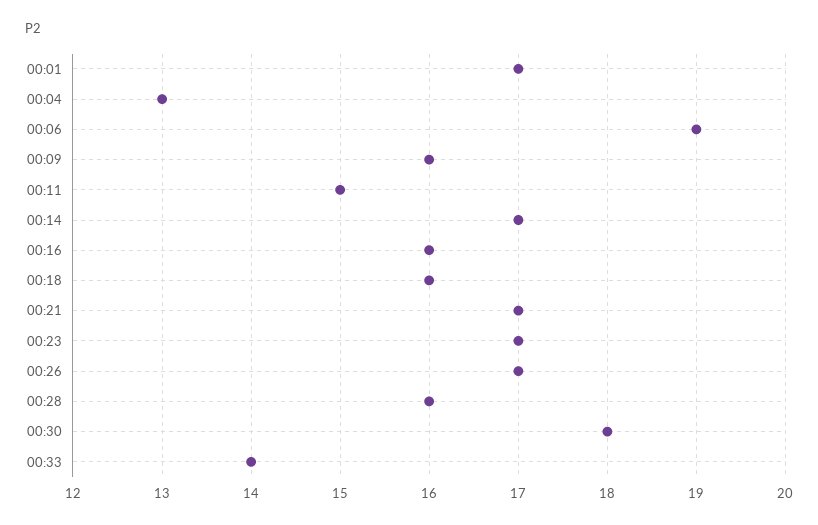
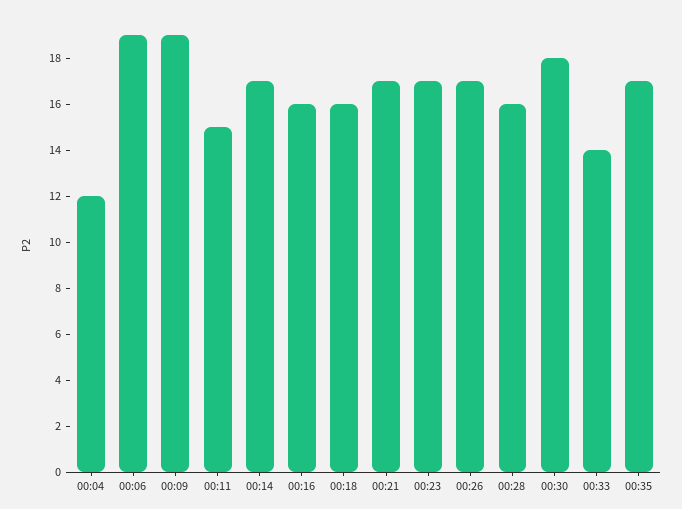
00:01: 17 -> none
00:04: 13 -> 12
00:09: 16 -> 19
00:35: none -> 17

